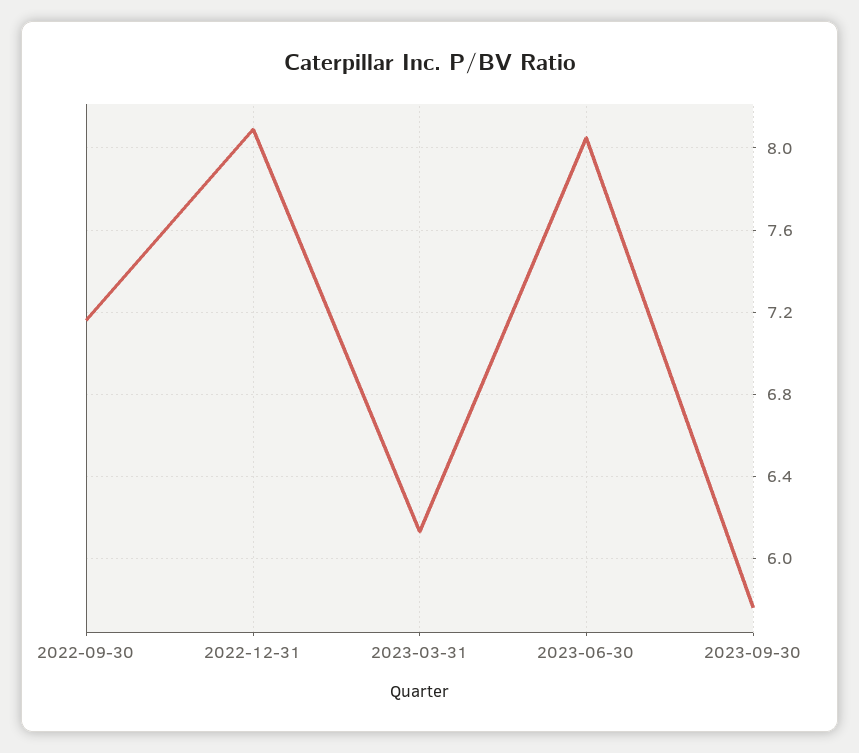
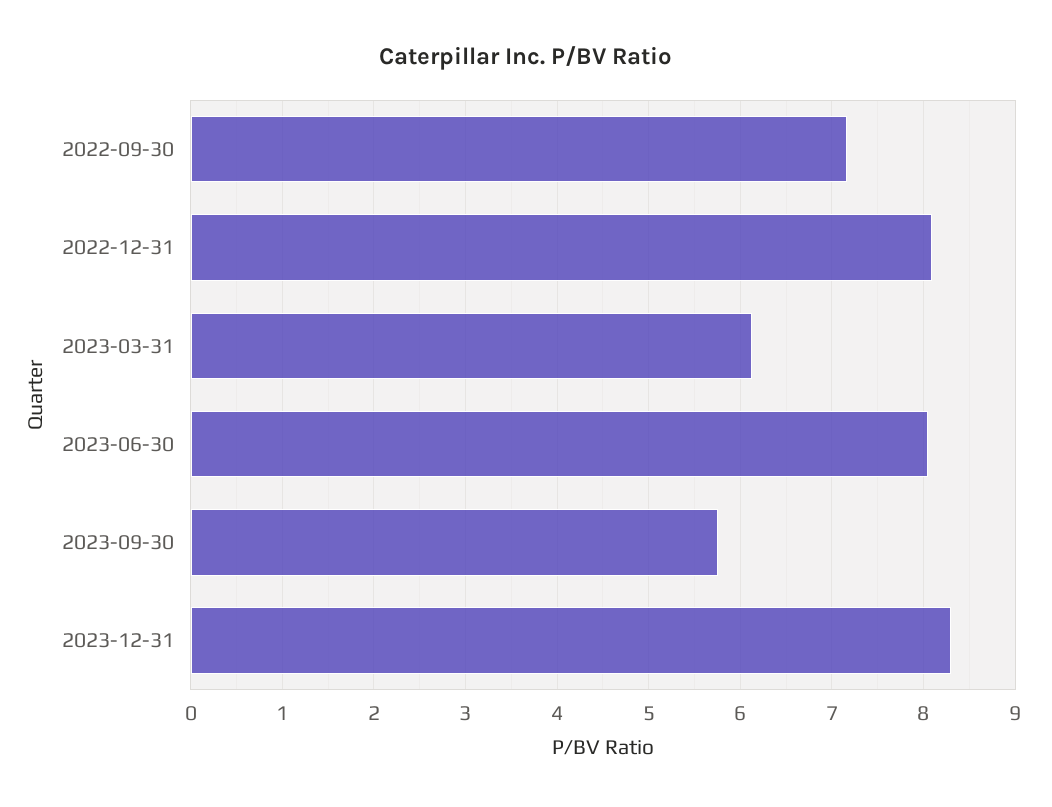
2023-12-31: none -> 8.3

